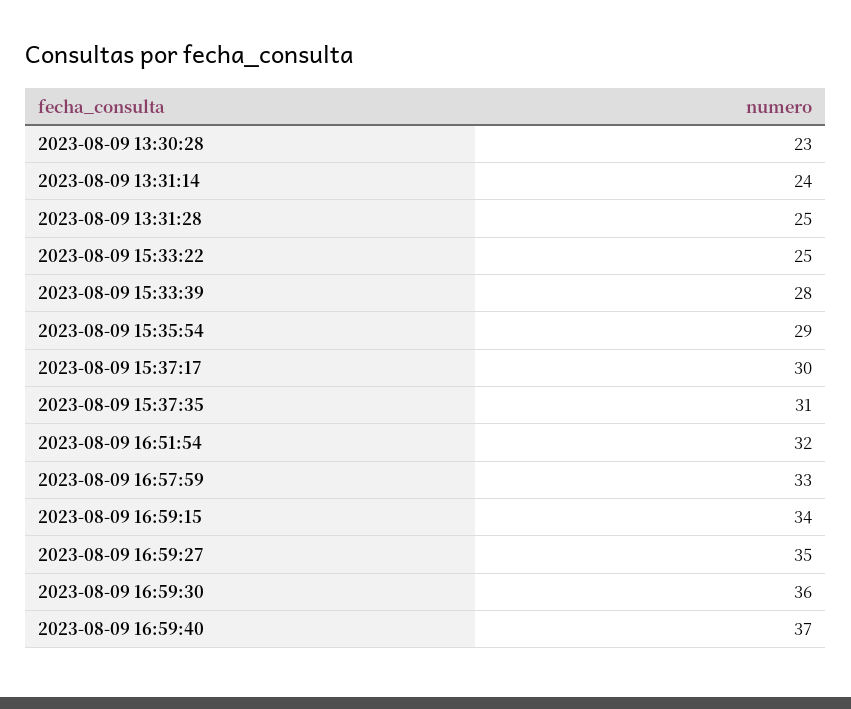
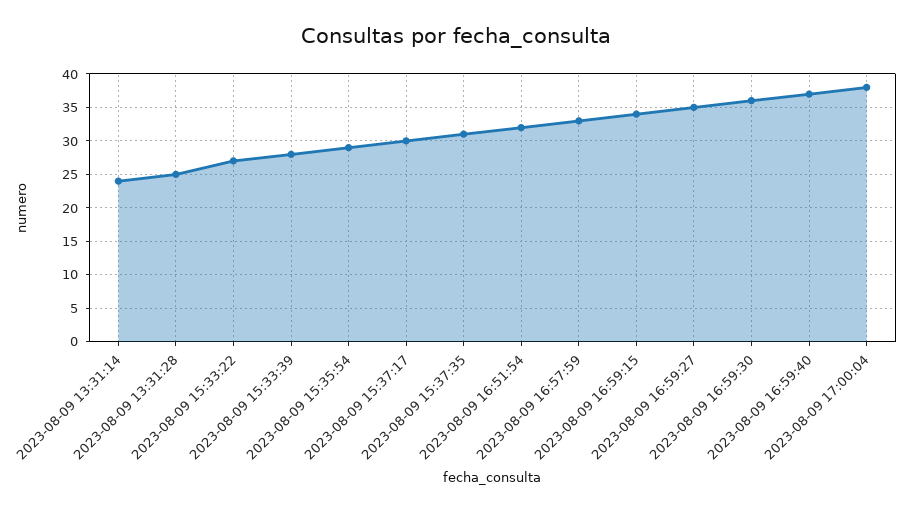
2023-08-09 13:30:28: 23 -> none
2023-08-09 15:33:22: 25 -> 27
2023-08-09 17:00:04: none -> 38

